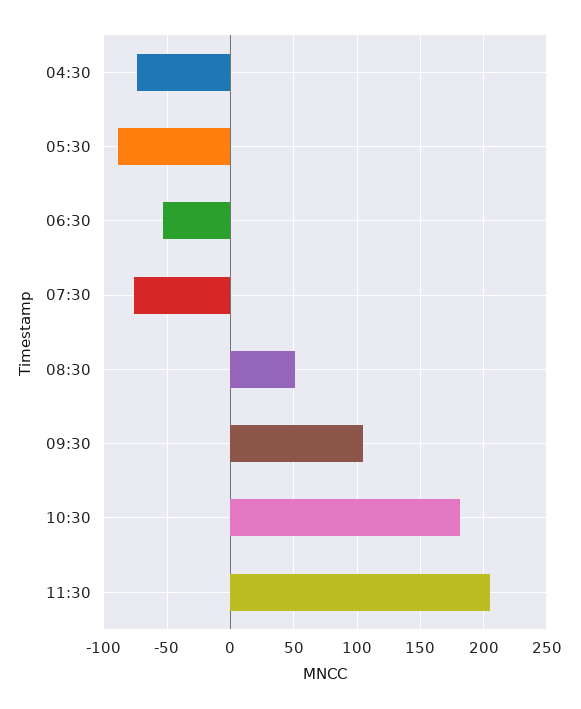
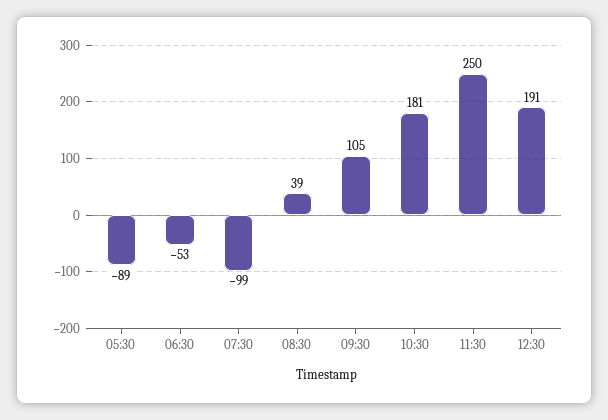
04:30: -75 -> none
07:30: -75 -> -99
08:30: 50 -> 39
11:30: 205 -> 250
12:30: none -> 191

